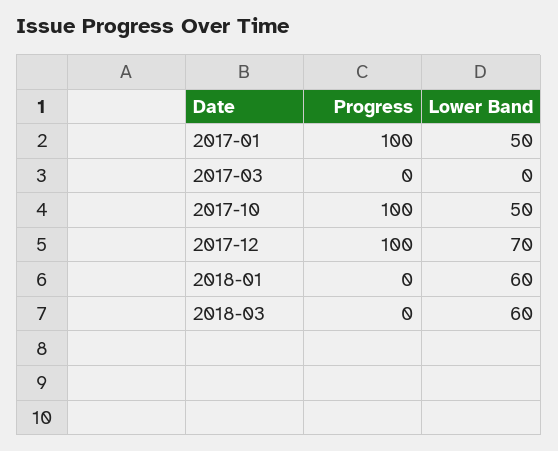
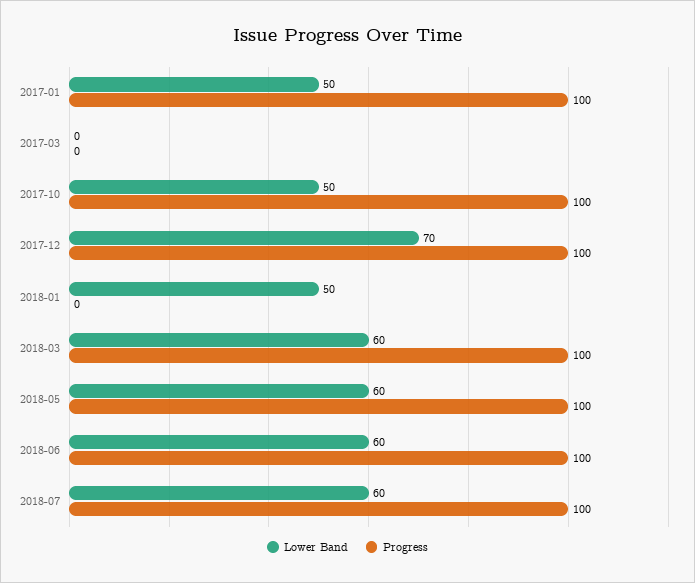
Lower Band, 2018-01: 60 -> 50
Progress, 2018-03: 0 -> 100
Lower Band, 2018-05: none -> 60
Progress, 2018-05: none -> 100
Lower Band, 2018-06: none -> 60
Progress, 2018-06: none -> 100
Lower Band, 2018-07: none -> 60
Progress, 2018-07: none -> 100

